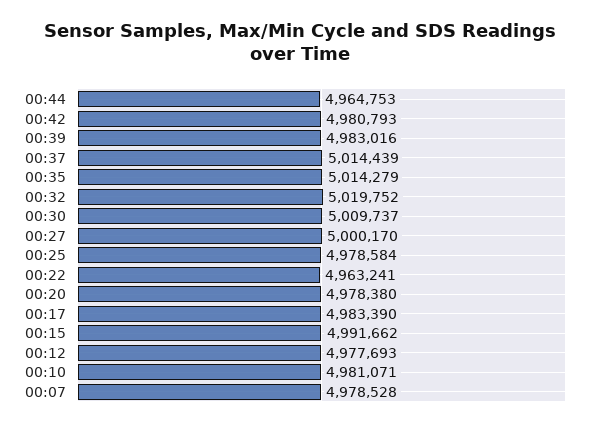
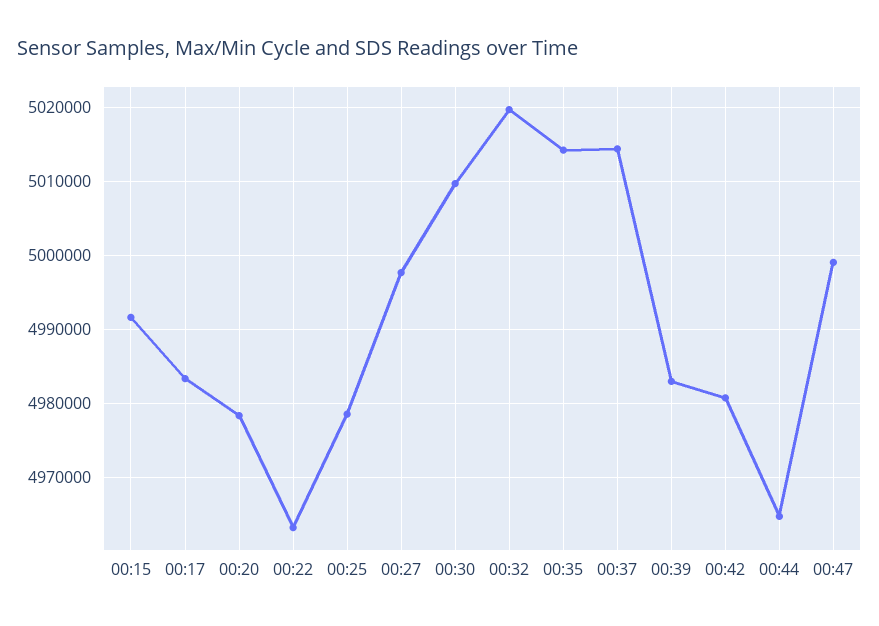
00:27: 5000170 -> 4998000
00:12: 4977693 -> none
00:10: 4981071 -> none
00:07: 4978528 -> none
00:47: none -> 4999000

